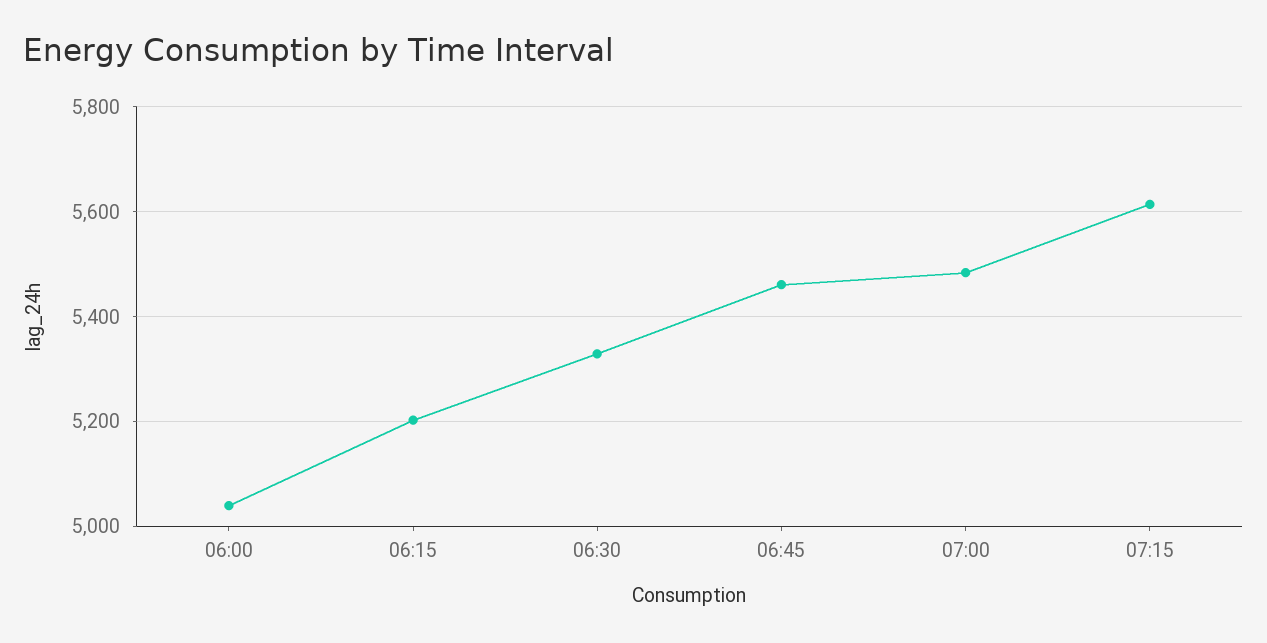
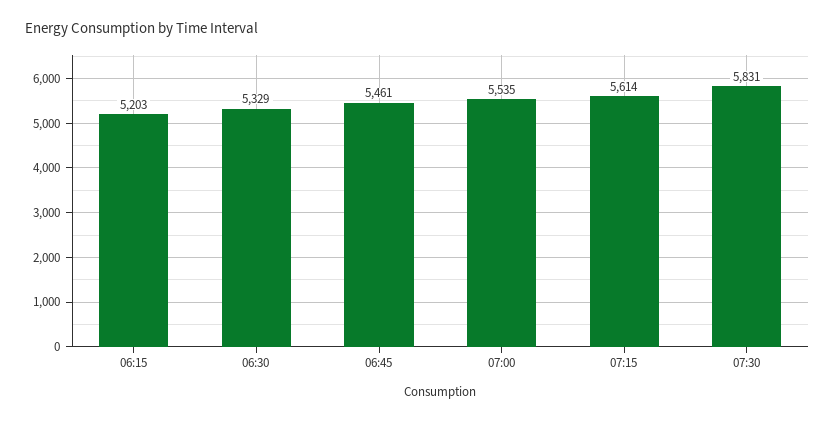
06:00: 5040 -> none
07:00: 5480 -> 5535
07:30: none -> 5831

